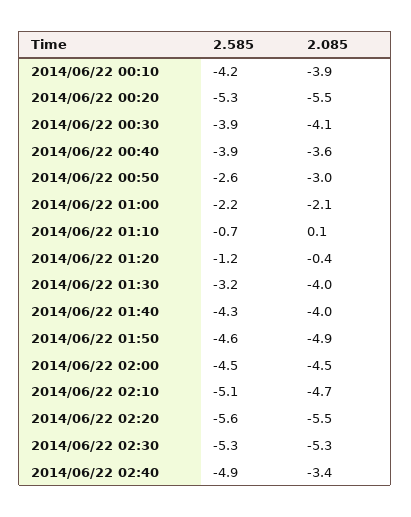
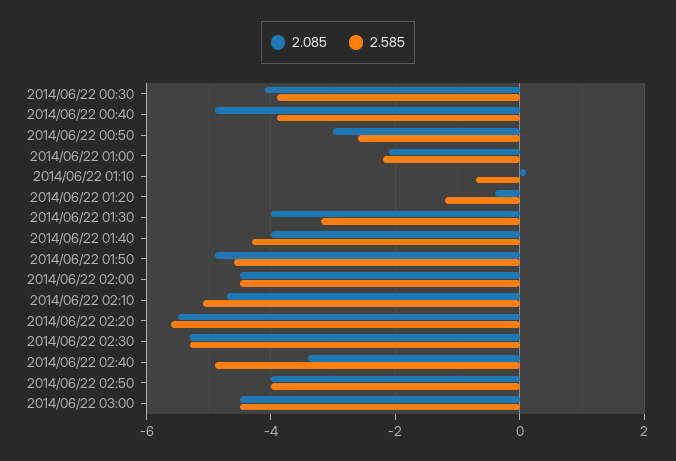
2.585, 2014/06/22 00:10: -4.2 -> none
2.085, 2014/06/22 00:10: -3.9 -> none
2.585, 2014/06/22 00:20: -5.3 -> none
2.085, 2014/06/22 00:20: -5.5 -> none
2.085, 2014/06/22 00:40: -3.6 -> -5
2.085, 2014/06/22 02:50: none -> -4
2.585, 2014/06/22 02:50: none -> -4
2.085, 2014/06/22 03:00: none -> -4.5
2.585, 2014/06/22 03:00: none -> -4.5

